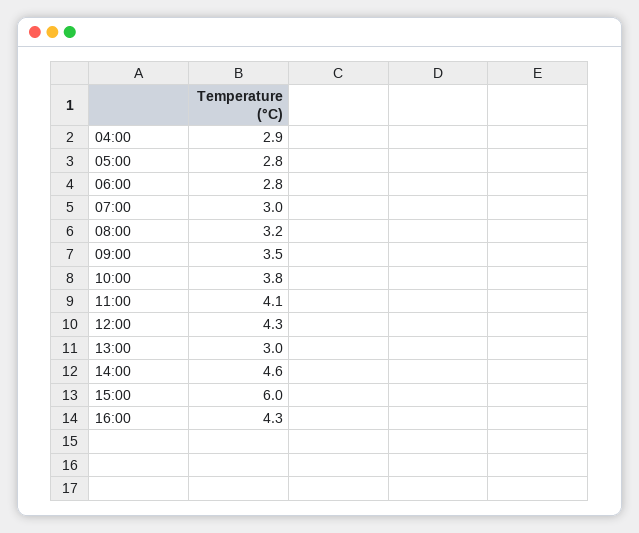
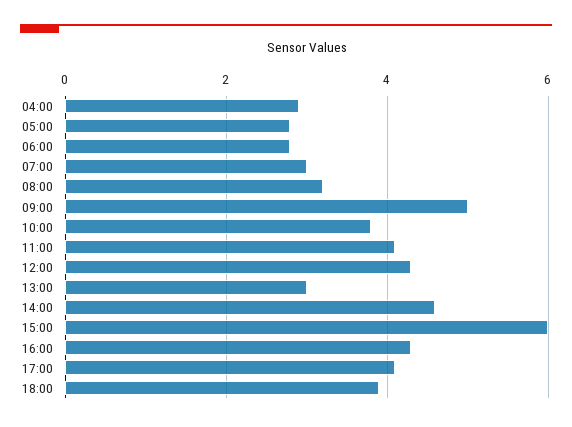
09:00: 3.5 -> 5
17:00: none -> 4
18:00: none -> 4

